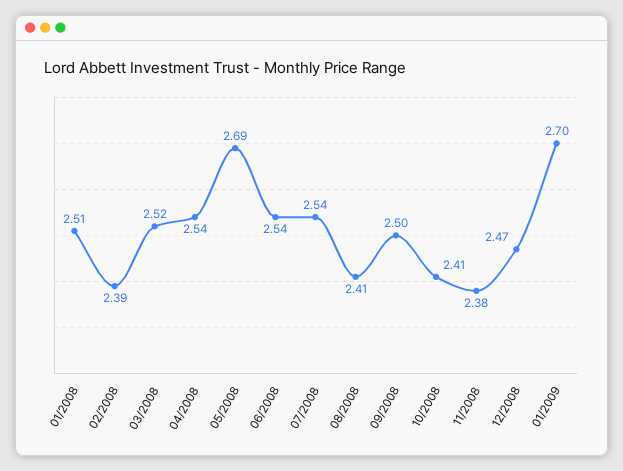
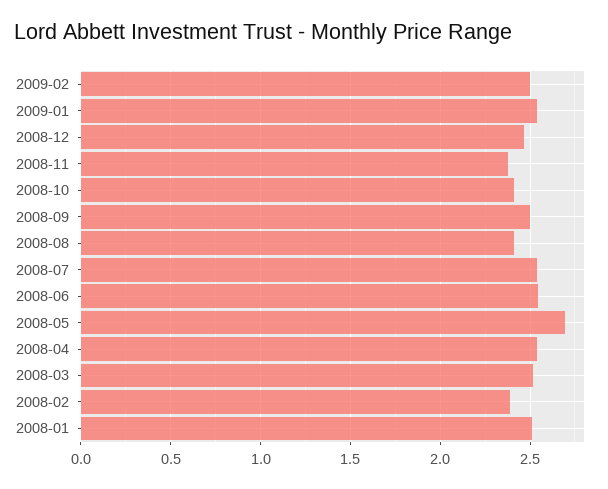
01/2009: 2.7 -> 2.55
2009-02: none -> 2.5

